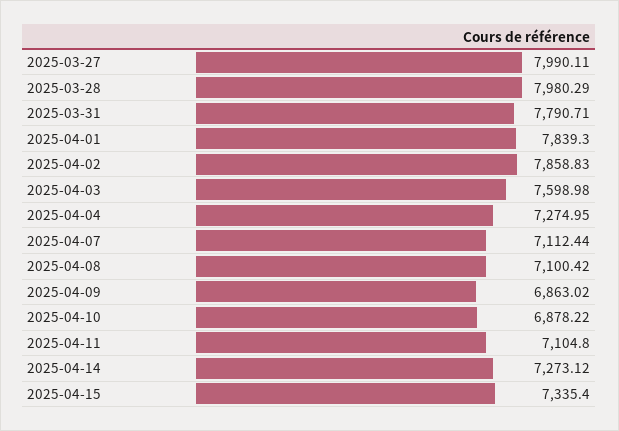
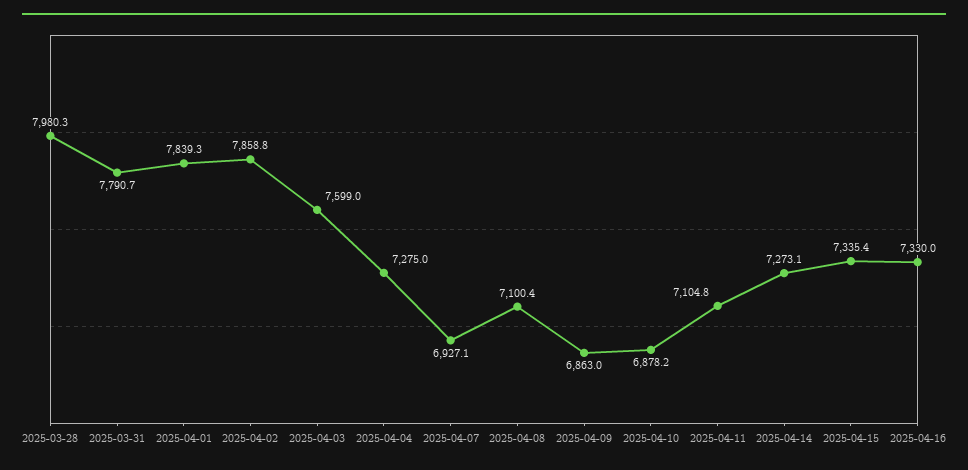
2025-03-27: 7990.11 -> none
2025-04-07: 7112.44 -> 6927.1
2025-04-16: none -> 7330

